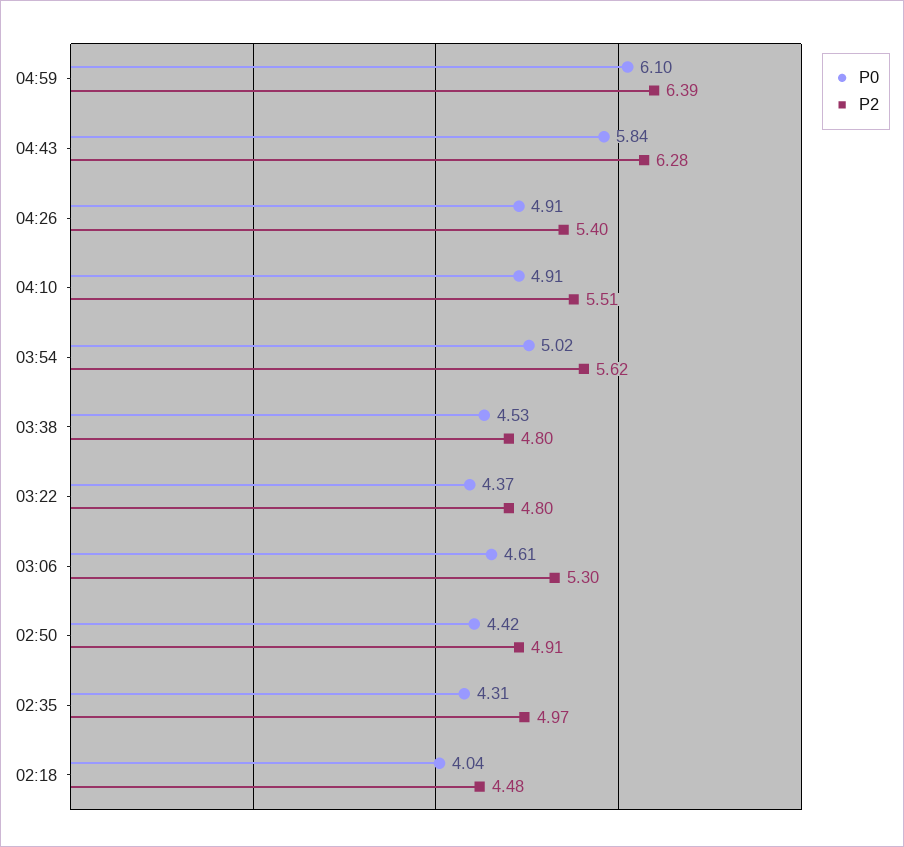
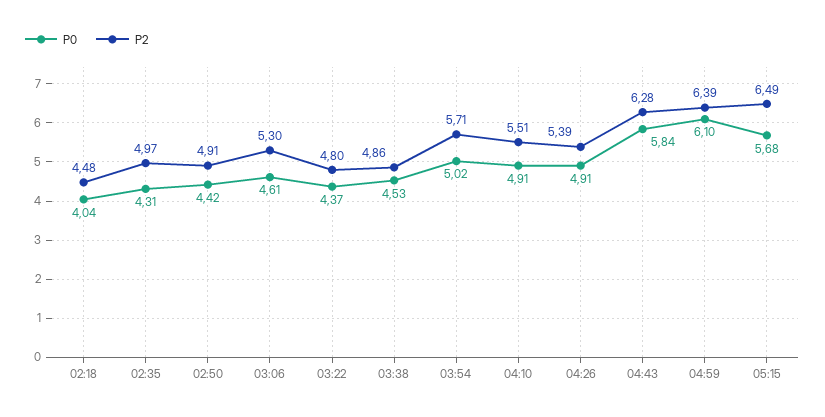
P2, 04:26: 5.4 -> 5.39
P2, 03:54: 5.62 -> 5.71
P2, 03:38: 4.8 -> 4.86
P0, 05:15: none -> 5.68
P2, 05:15: none -> 6.49

